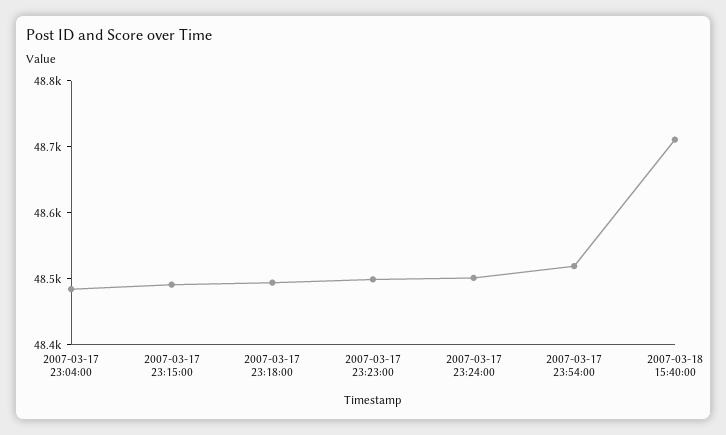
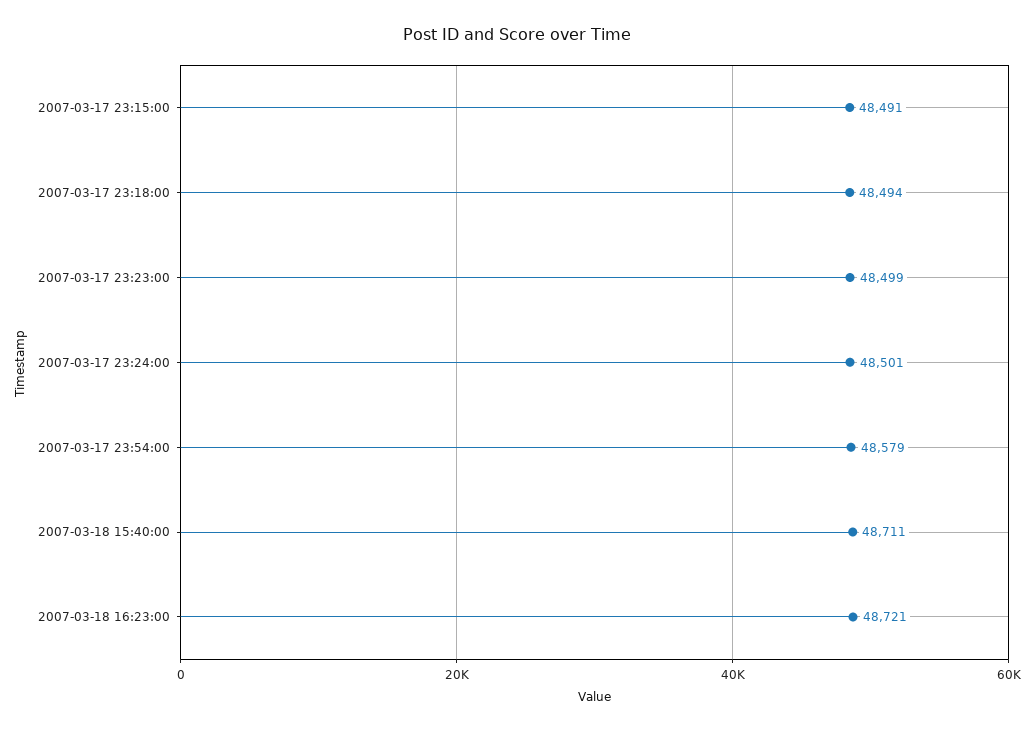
2007-03-17 23:04:00: 48480 -> none
2007-03-17 23:54:00: 48520 -> 48579
2007-03-18 16:23:00: none -> 48721

